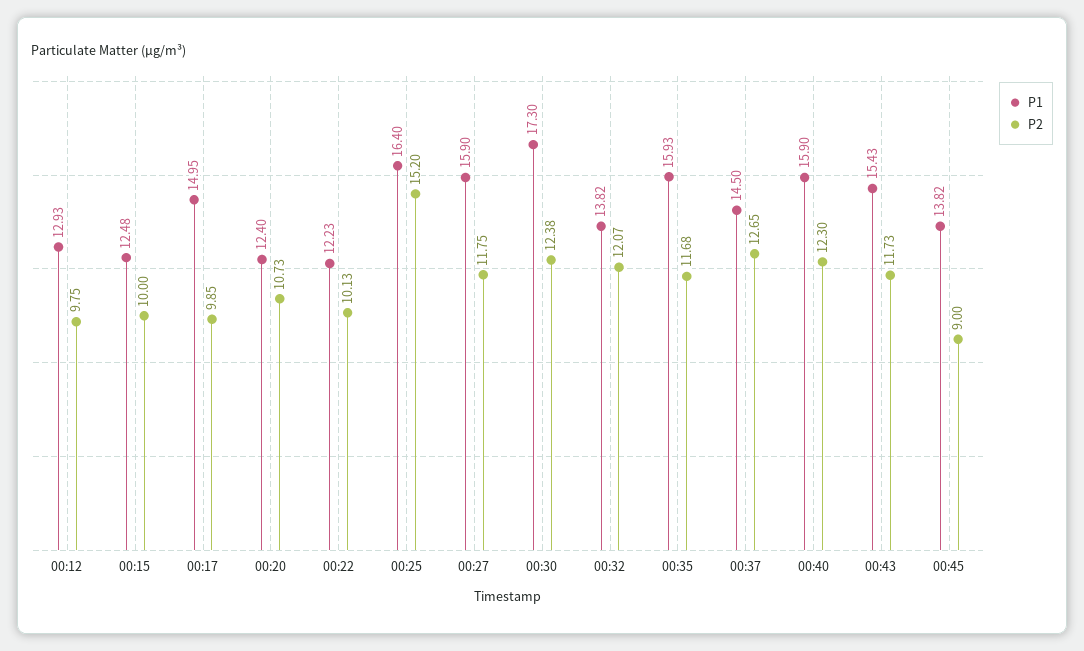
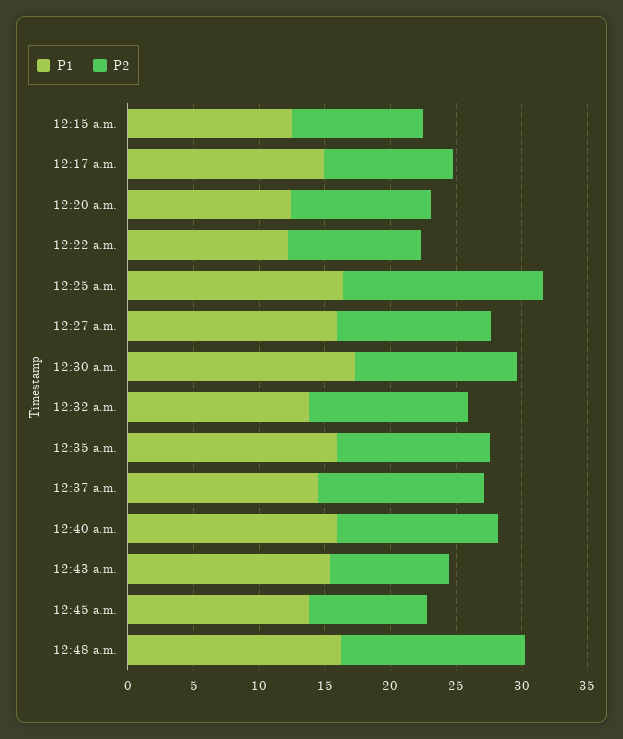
P1, 00:12: 12.93 -> none
P2, 00:12: 9.75 -> none
P2, 00:43: 11.73 -> 9
P1, 12:48 a.m.: none -> 16
P2, 12:48 a.m.: none -> 14

